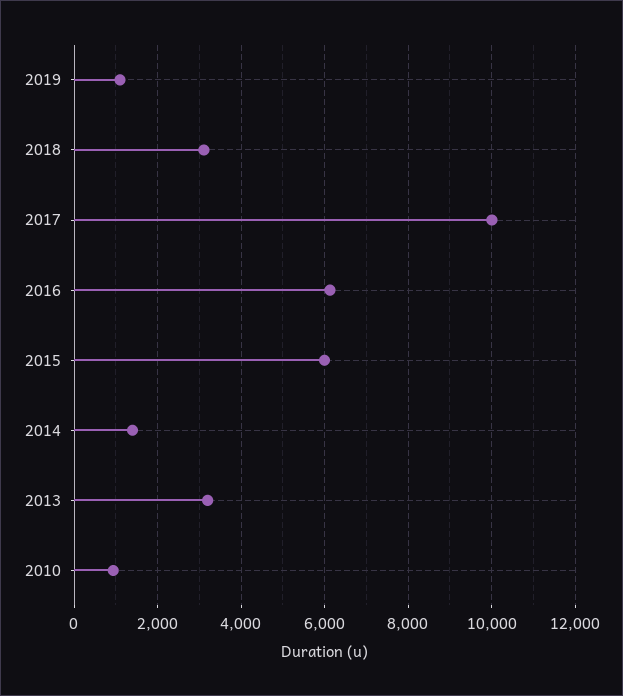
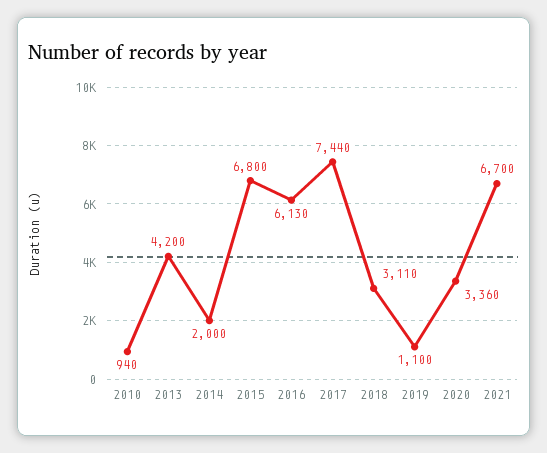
2017: 10000 -> 7440
2015: 6000 -> 6800
2014: 1400 -> 2000
2013: 3200 -> 4200
2020: none -> 3360
2021: none -> 6700

